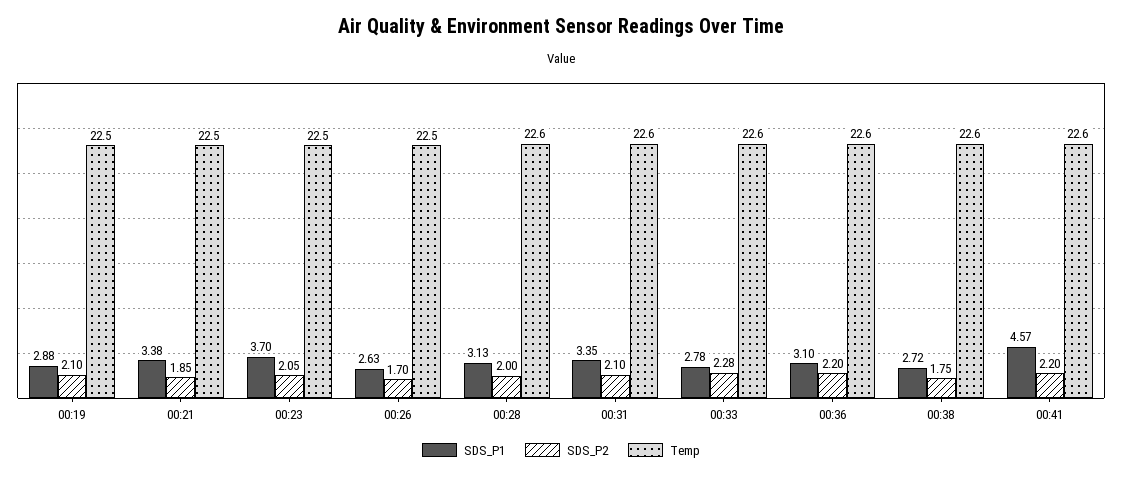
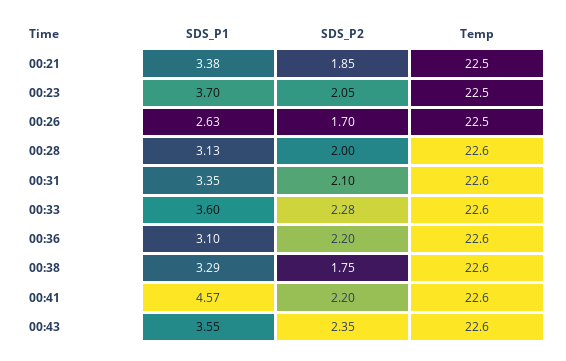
SDS_P1, 00:19: 2.88 -> none
SDS_P2, 00:19: 2.1 -> none
Temp, 00:19: 22.5 -> none
SDS_P1, 00:33: 2.78 -> 3.6
SDS_P1, 00:38: 2.72 -> 3.29
SDS_P1, 00:43: none -> 3.55
SDS_P2, 00:43: none -> 2.35
Temp, 00:43: none -> 22.6

